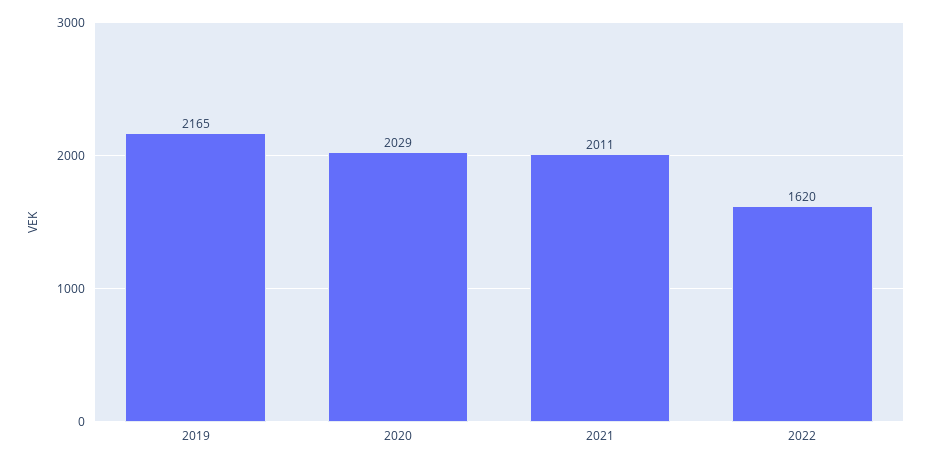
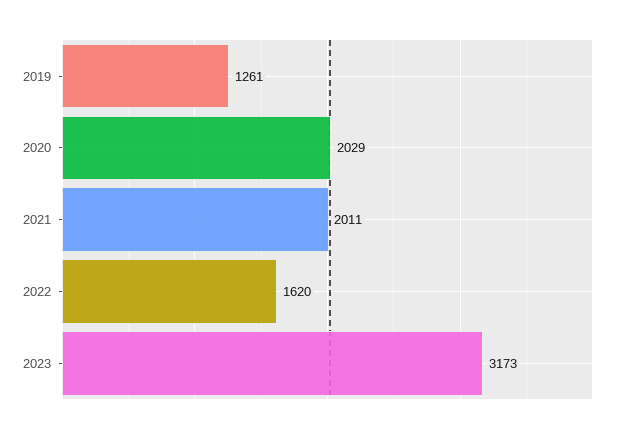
2019: 2165 -> 1261
2023: none -> 3173

